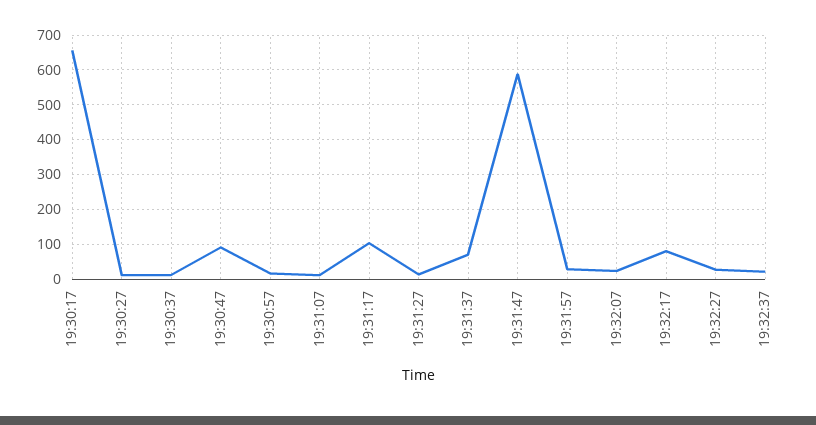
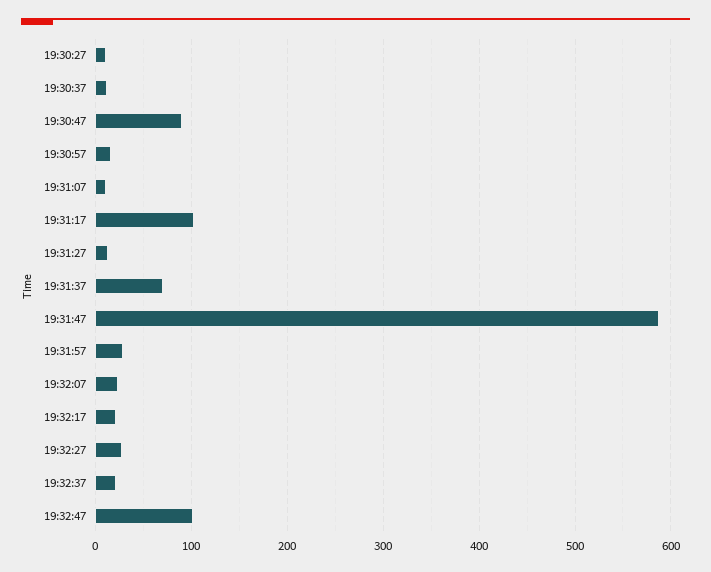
19:30:17: 660 -> none
19:32:17: 80 -> 20
19:32:47: none -> 100

